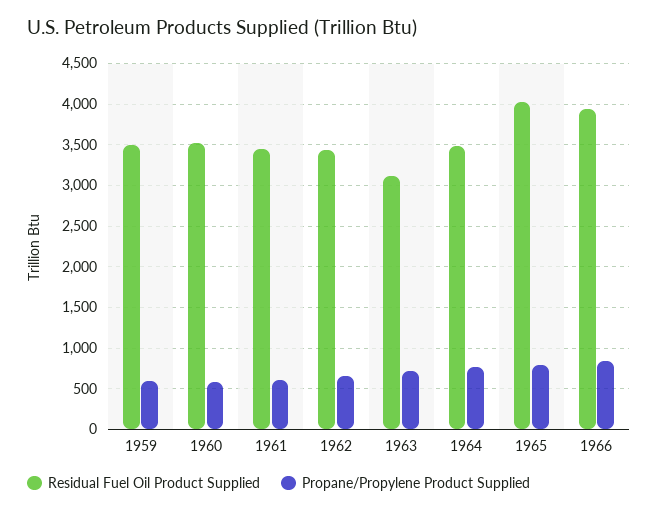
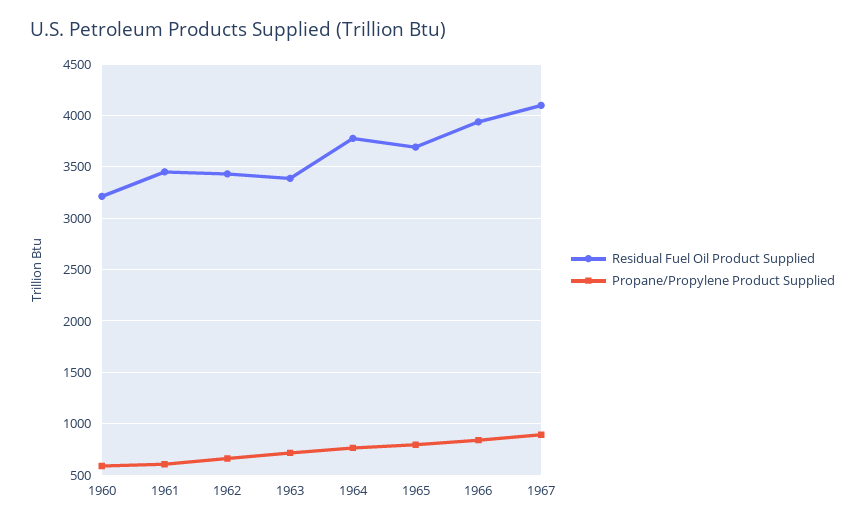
Residual Fuel Oil Product Supplied, 1959: 3500 -> none
Propane/Propylene Product Supplied, 1959: 600 -> none
Residual Fuel Oil Product Supplied, 1960: 3500 -> 3200
Residual Fuel Oil Product Supplied, 1963: 3100 -> 3400
Residual Fuel Oil Product Supplied, 1964: 3500 -> 3800
Residual Fuel Oil Product Supplied, 1965: 4000 -> 3700
Residual Fuel Oil Product Supplied, 1967: none -> 4100
Propane/Propylene Product Supplied, 1967: none -> 900

